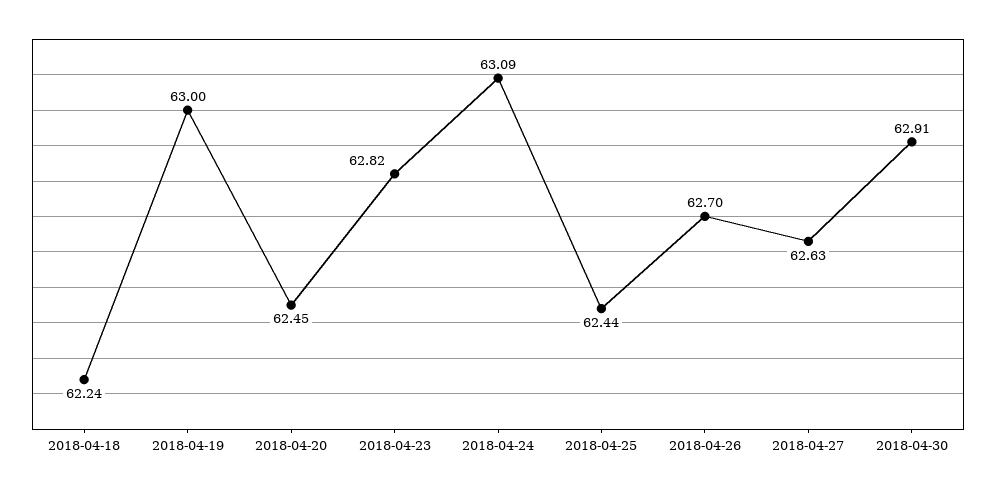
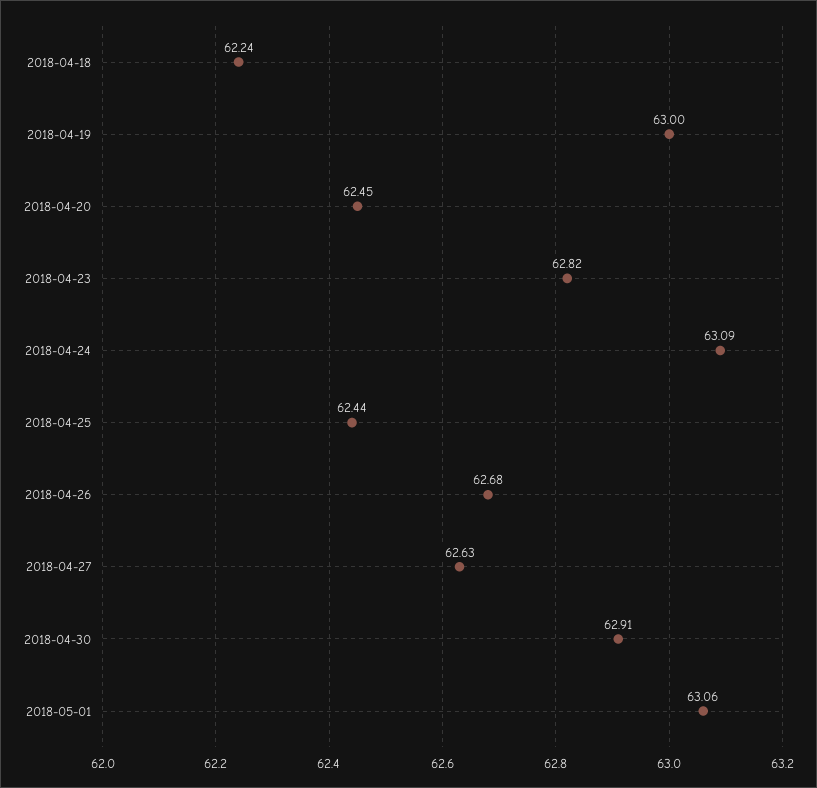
2018-04-26: 62.7 -> 62.68
2018-05-01: none -> 63.06

